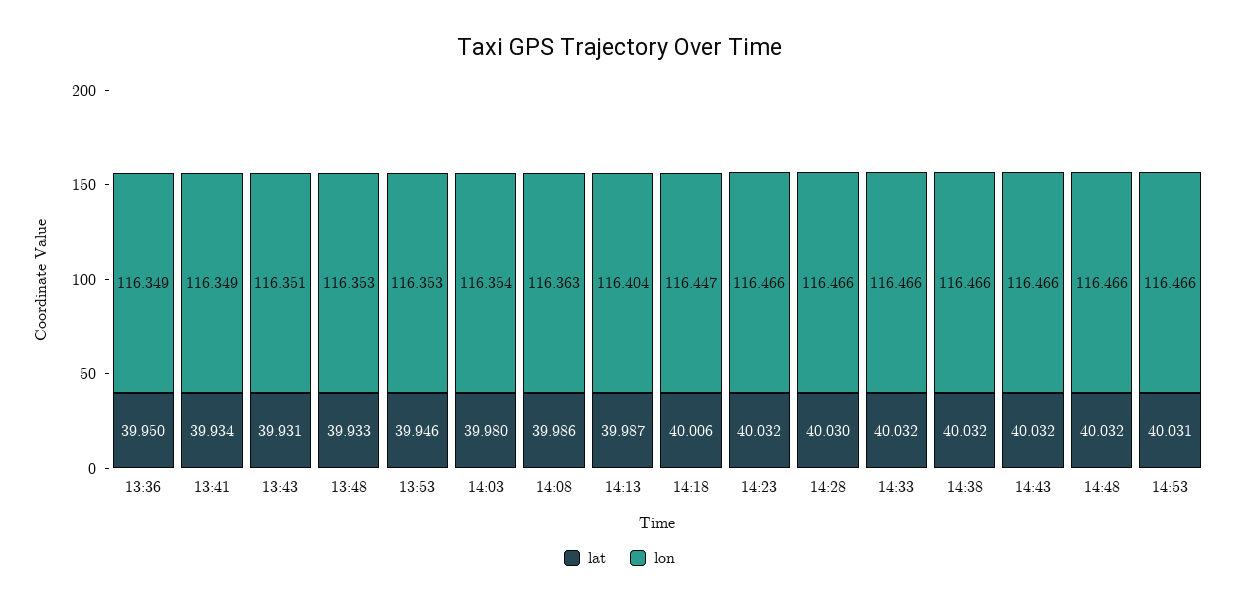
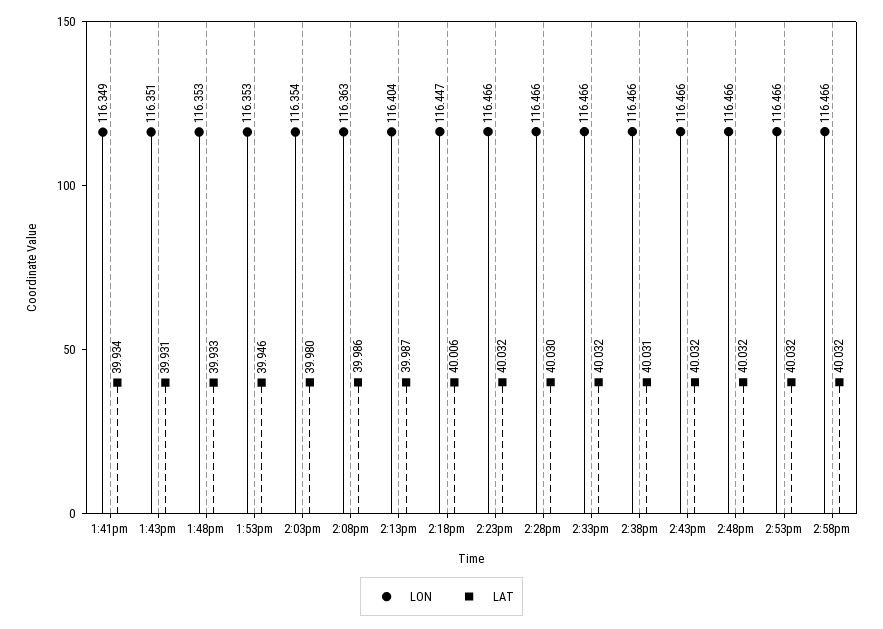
lat, 13:36: 39.95 -> none
lon, 13:36: 116.349 -> none
lat, 14:38: 40.032 -> 40.031
lat, 14:53: 40.031 -> 40.032
lon, 2:58pm: none -> 116.466
lat, 2:58pm: none -> 40.032

